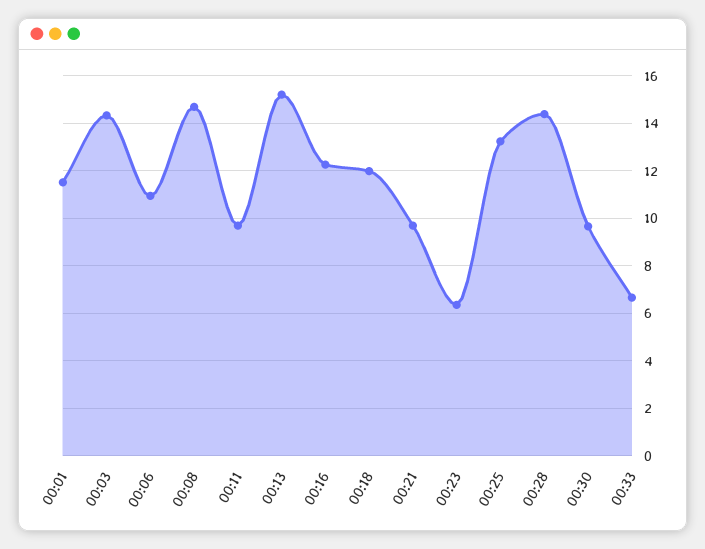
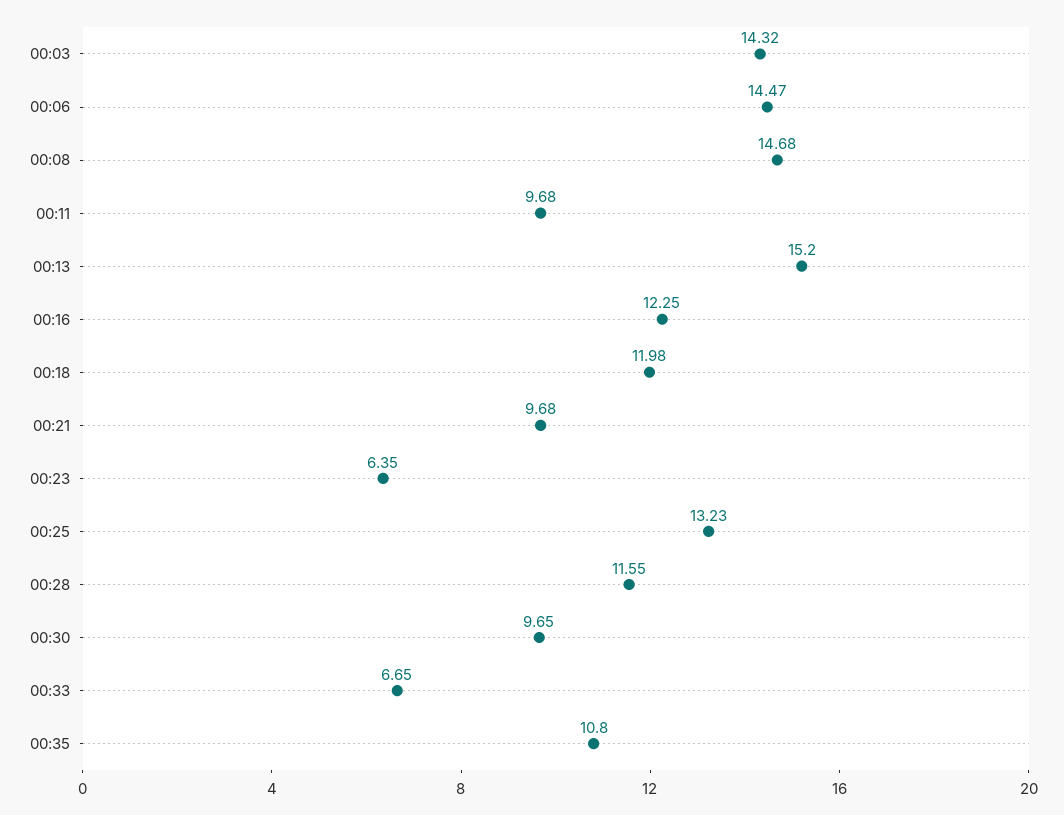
00:01: 11.5 -> none
00:06: 11 -> 14.47
00:28: 14.5 -> 11.55
00:35: none -> 10.8

